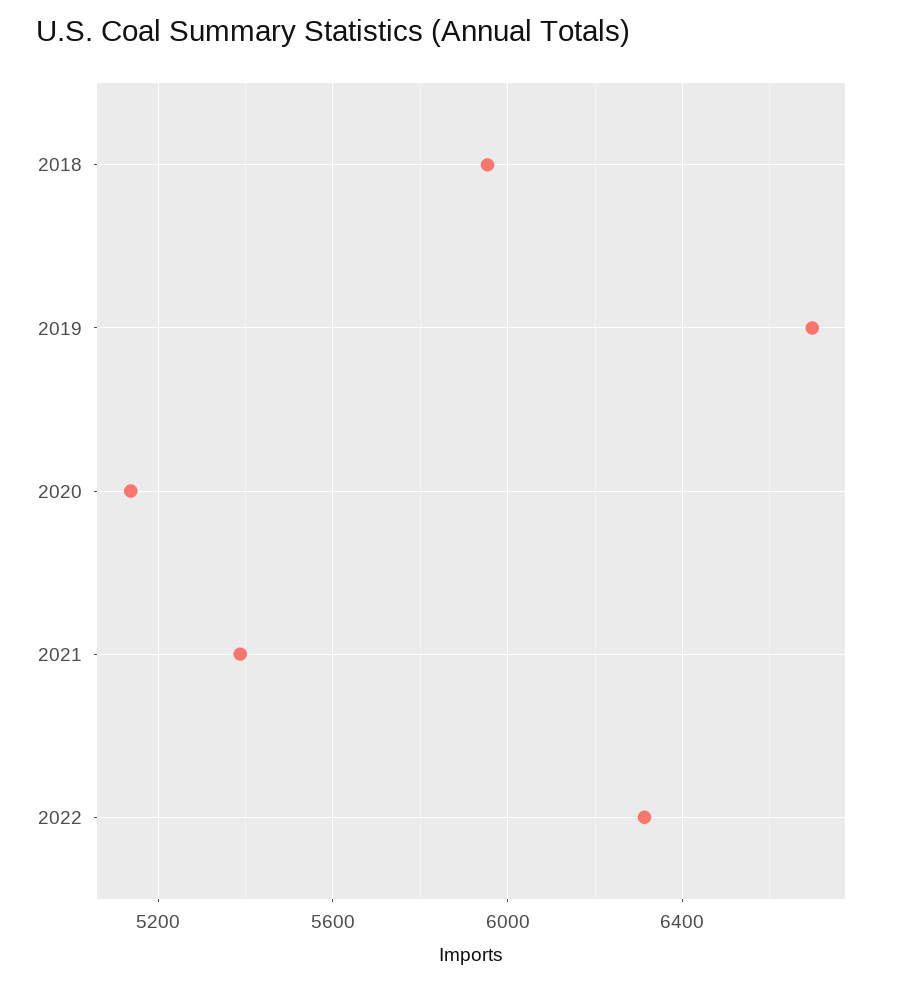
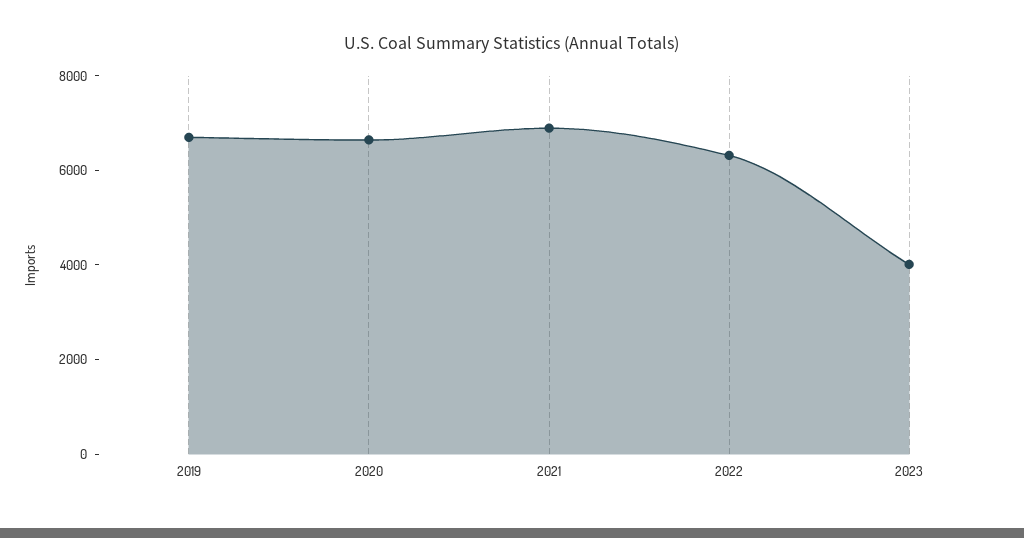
2018: 5950 -> none
2020: 5150 -> 6500
2021: 5400 -> 7000
2023: none -> 4000

